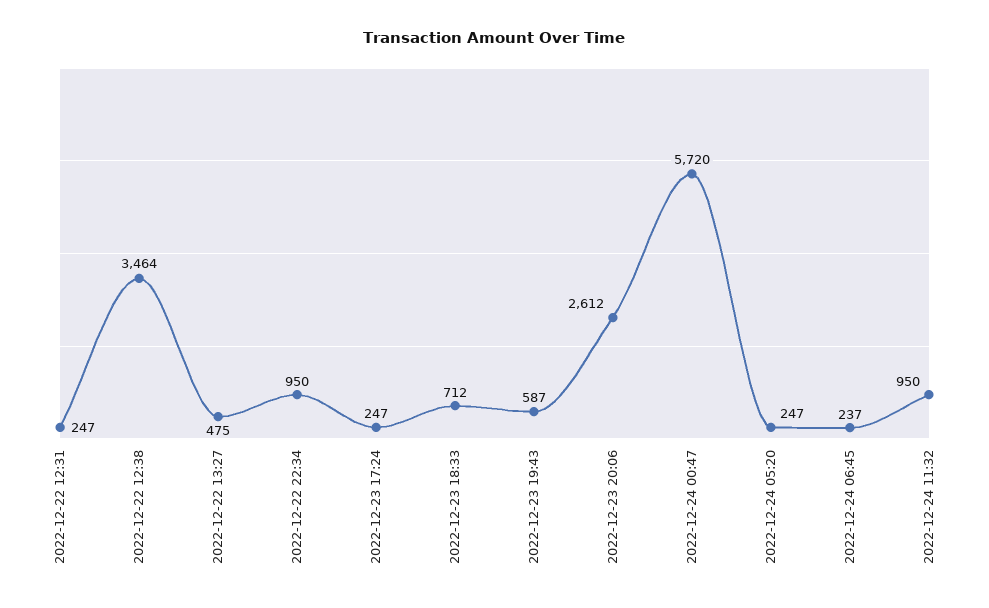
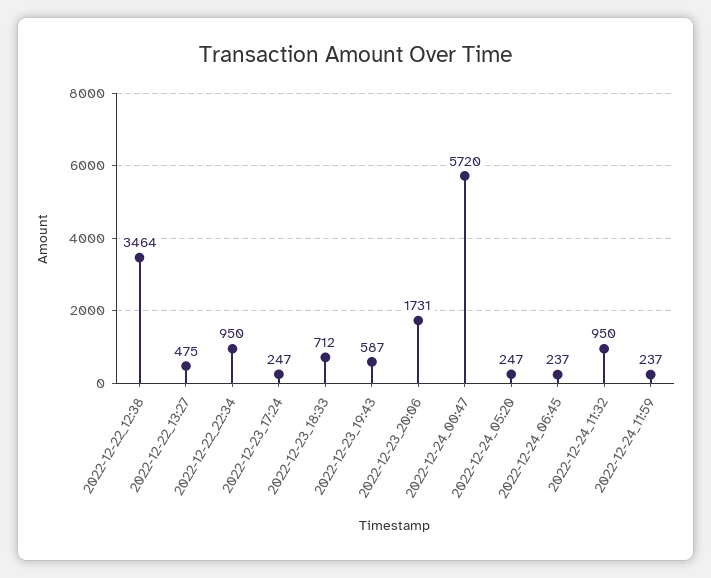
2022-12-22 12:31: 247 -> none
2022-12-23 20:06: 2612 -> 1731
2022-12-24_11:59: none -> 237

